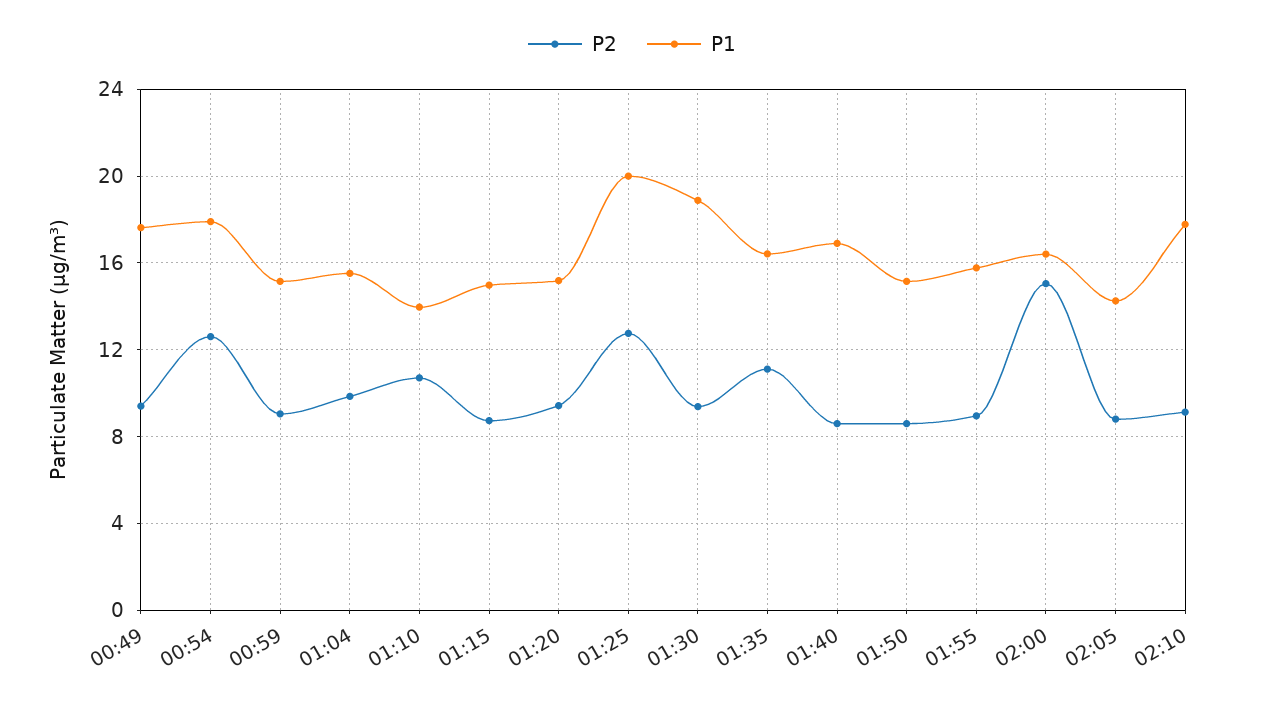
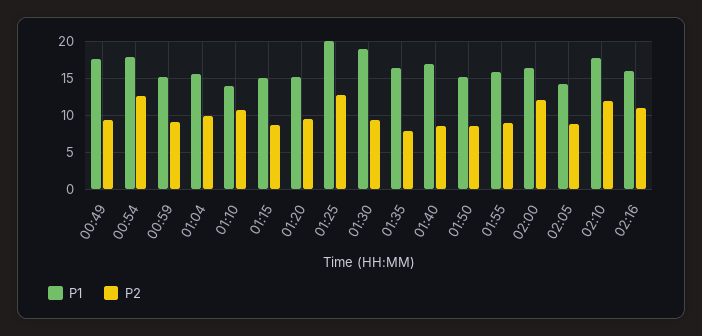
P2, 01:35: 11 -> 8
P2, 02:00: 15 -> 12
P2, 02:10: 9 -> 12
P1, 02:16: none -> 16
P2, 02:16: none -> 11

